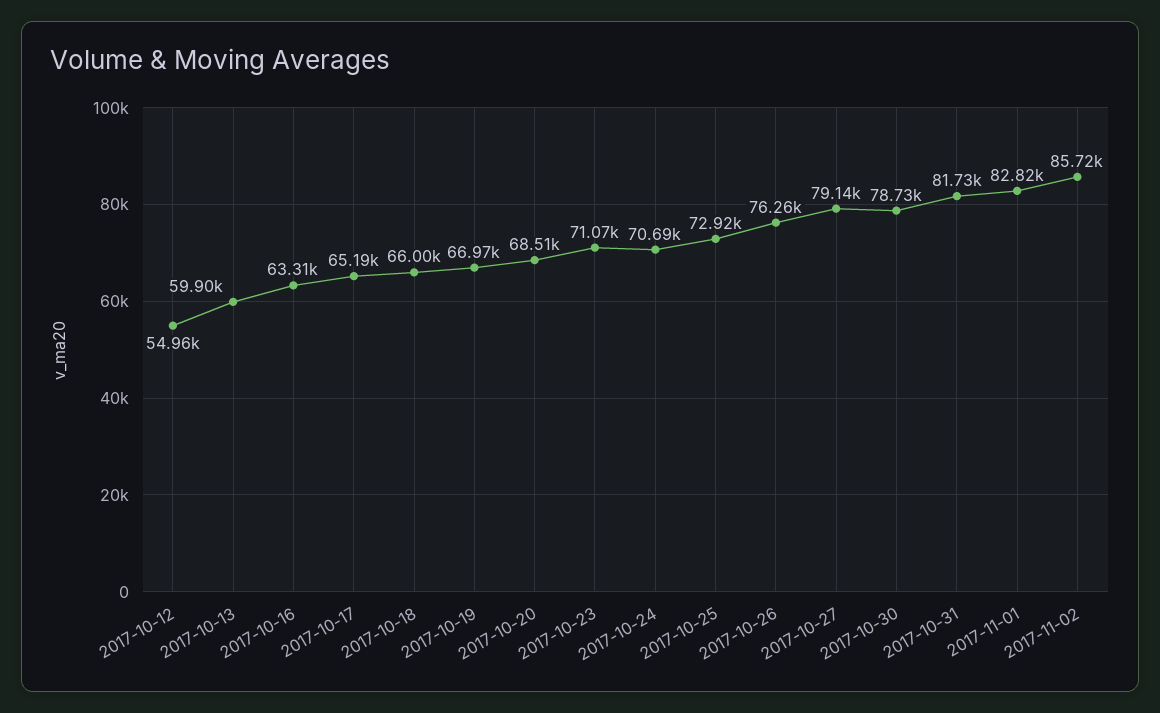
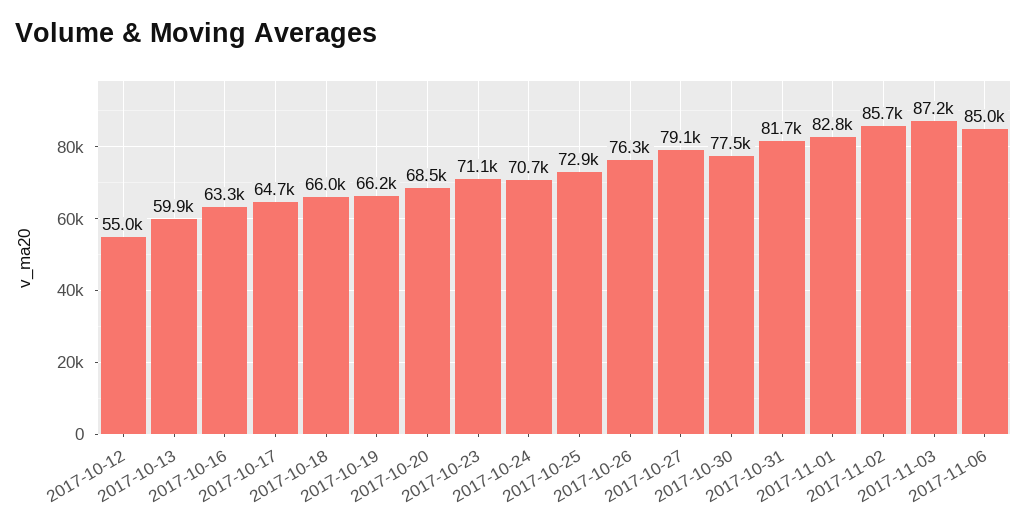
2017-10-17: 65190 -> 64700
2017-10-19: 66970 -> 66200
2017-10-30: 78730 -> 77500
2017-11-03: none -> 87200
2017-11-06: none -> 85000

